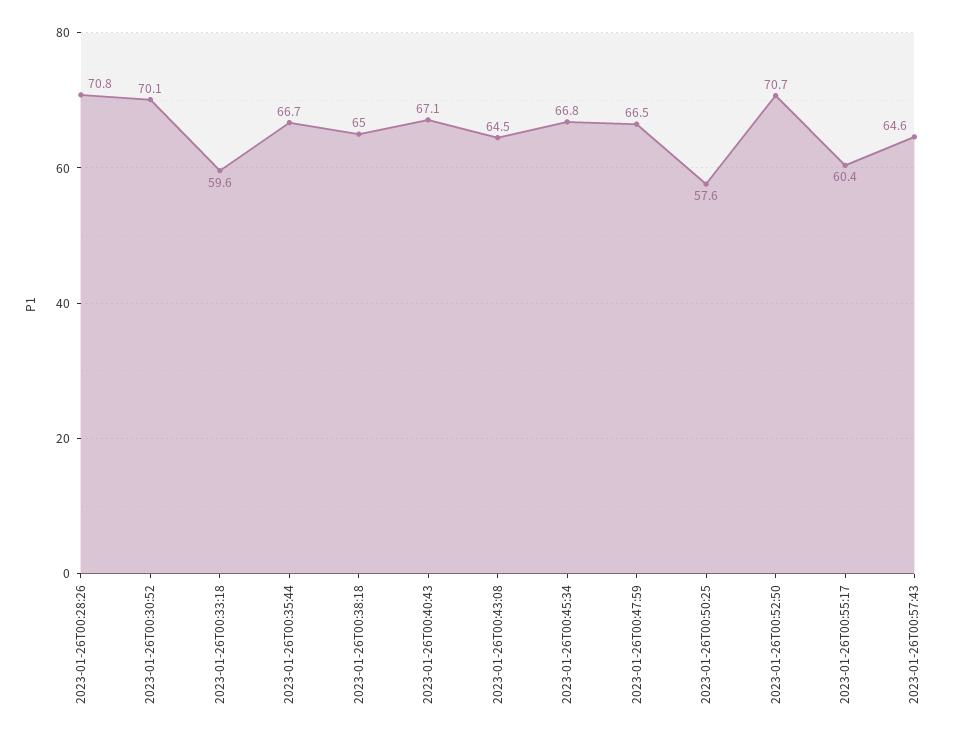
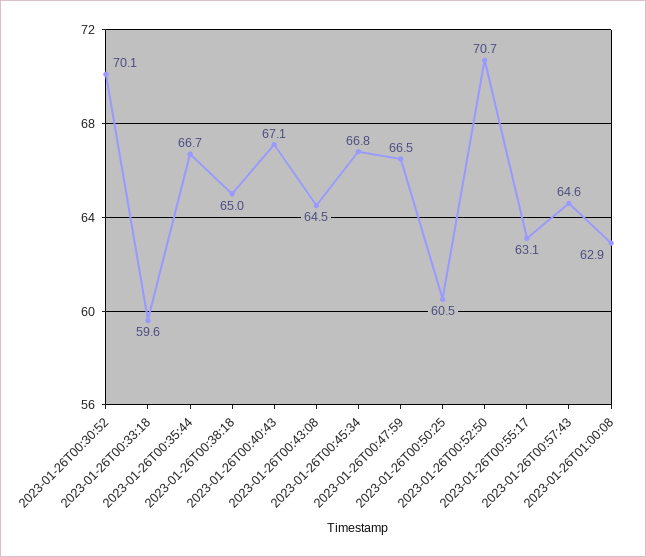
2023-01-26T00:28:26: 70.8 -> none
2023-01-26T00:50:25: 57.6 -> 60.5
2023-01-26T00:55:17: 60.4 -> 63.1
2023-01-26T01:00:08: none -> 62.9

